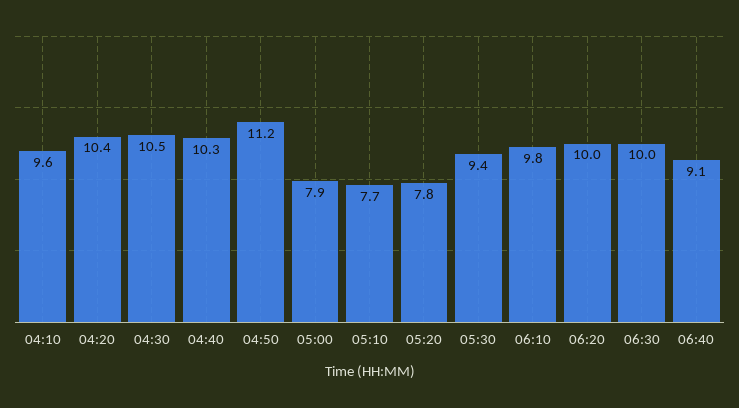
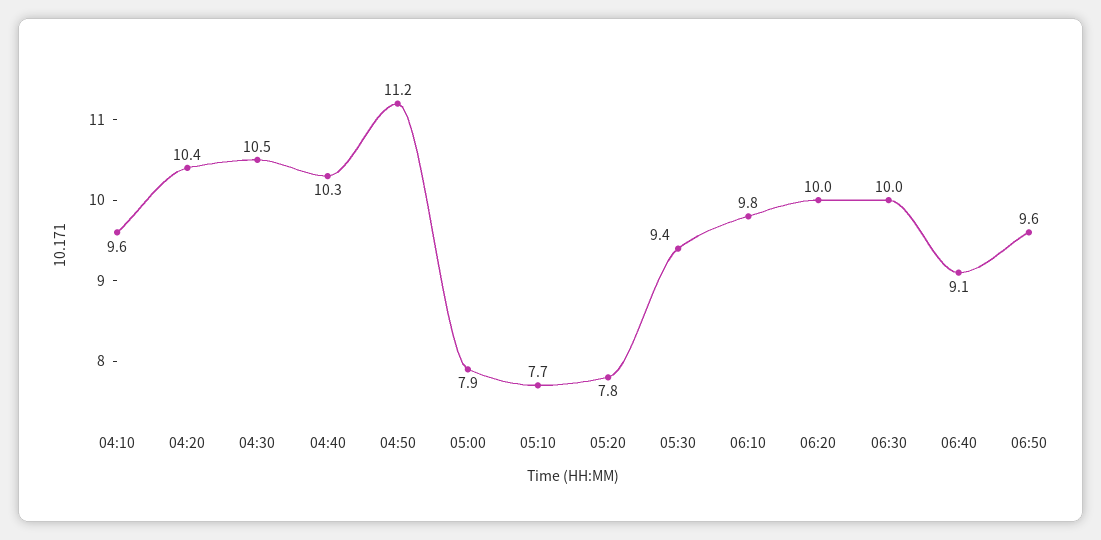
06:50: none -> 9.6

